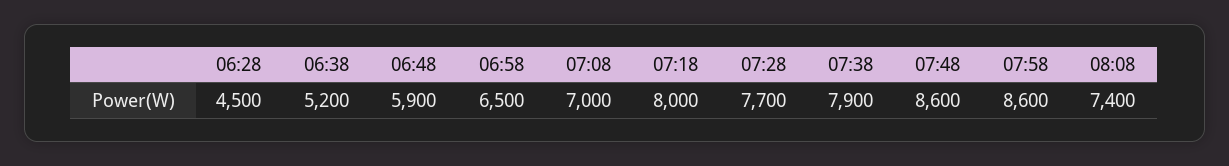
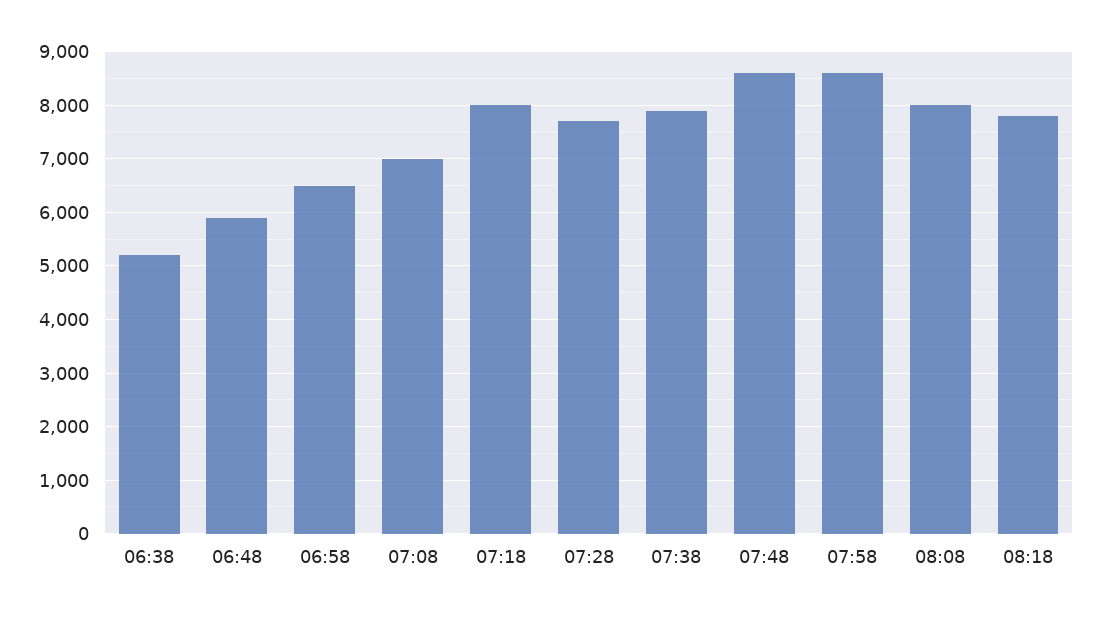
06:28: 4500 -> none
08:08: 7400 -> 8000
08:18: none -> 7800

